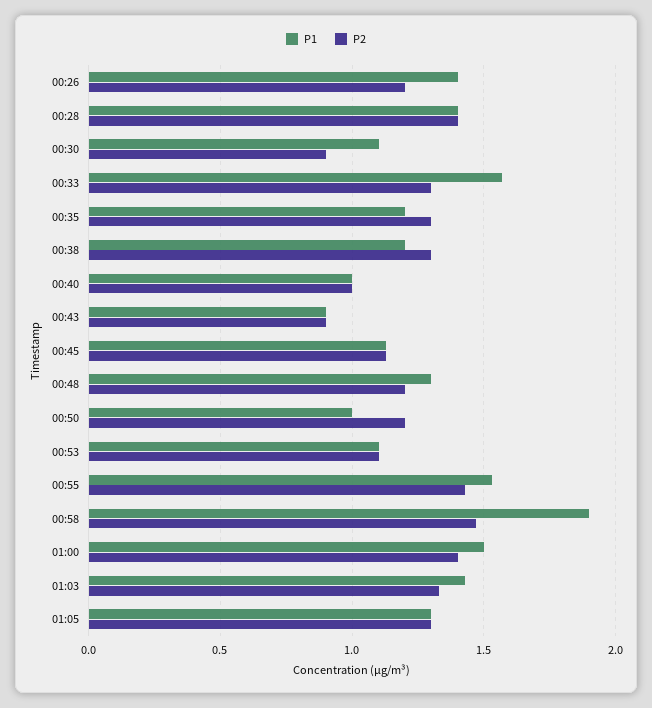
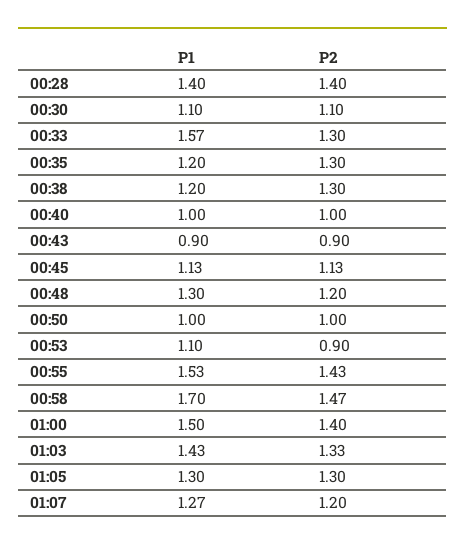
P1, 00:26: 1.4 -> none
P2, 00:26: 1.2 -> none
P2, 00:30: 0.9 -> 1.1
P2, 00:50: 1.2 -> 1
P2, 00:53: 1.1 -> 0.9
P1, 00:58: 1.9 -> 1.7
P1, 01:07: none -> 1.27
P2, 01:07: none -> 1.2

